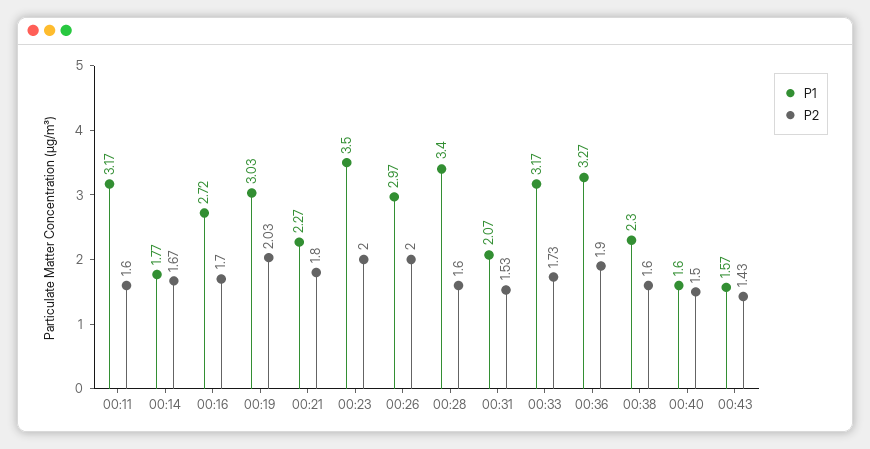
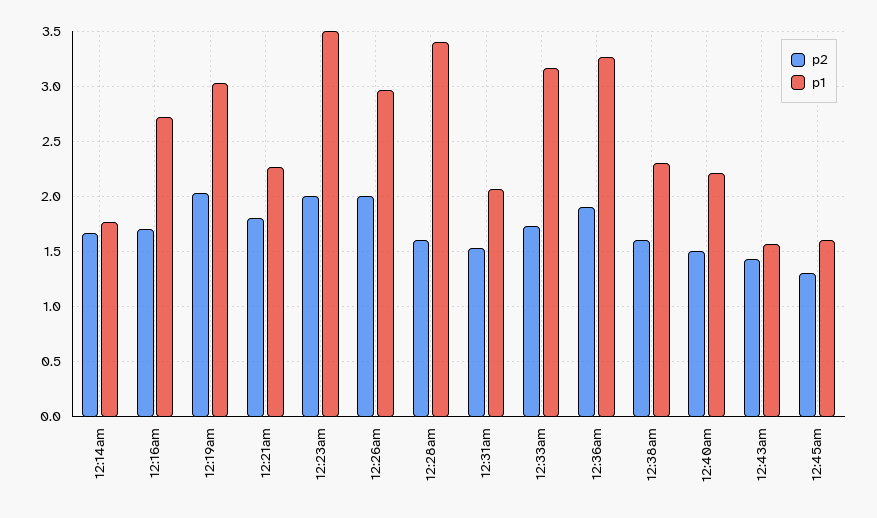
P1, 00:11: 3.17 -> none
P2, 00:11: 1.6 -> none
P1, 00:40: 1.6 -> 2.2
P2, 12:45am: none -> 1.3
P1, 12:45am: none -> 1.6

